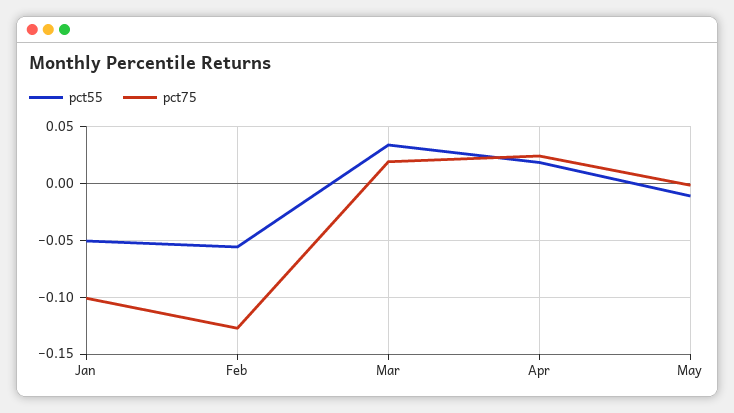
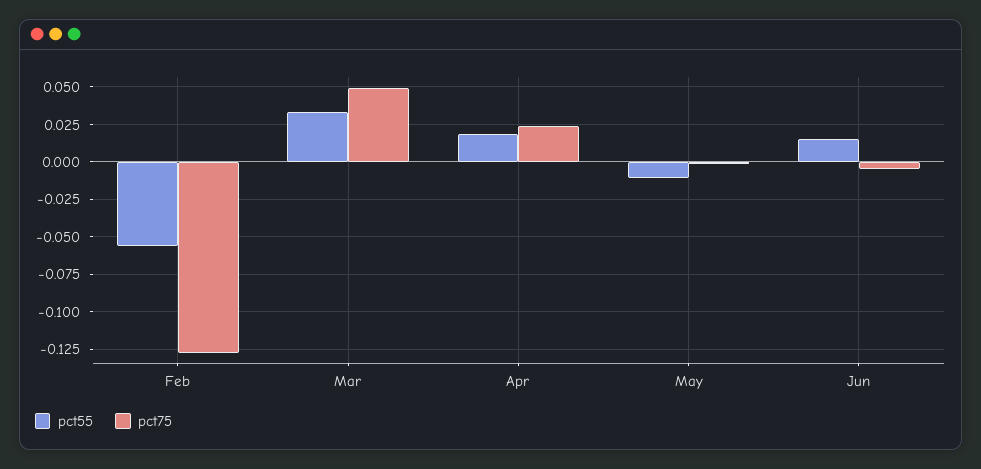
pct55, Jan: -0.05 -> none
pct75, Jan: -0.1 -> none
pct75, Mar: 0.02 -> 0.05
pct55, Jun: none -> 0.015
pct75, Jun: none -> -0.005

